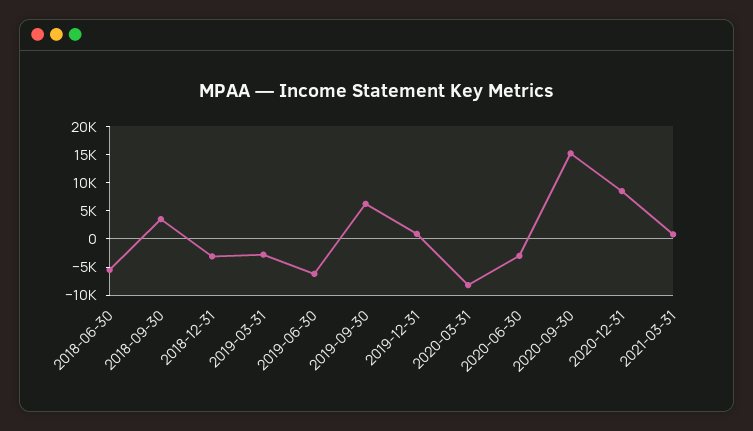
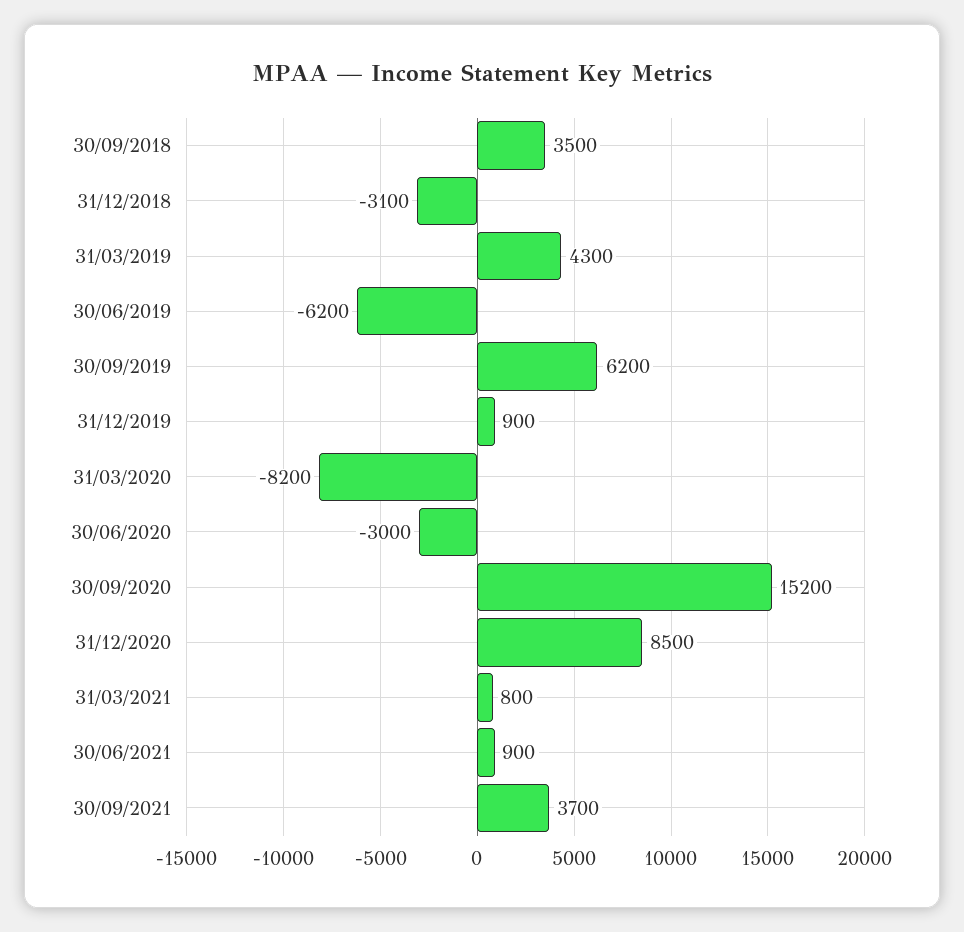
2018-06-30: -5000 -> none
2019-03-31: -2500 -> 4300
30/06/2021: none -> 900
30/09/2021: none -> 3700

